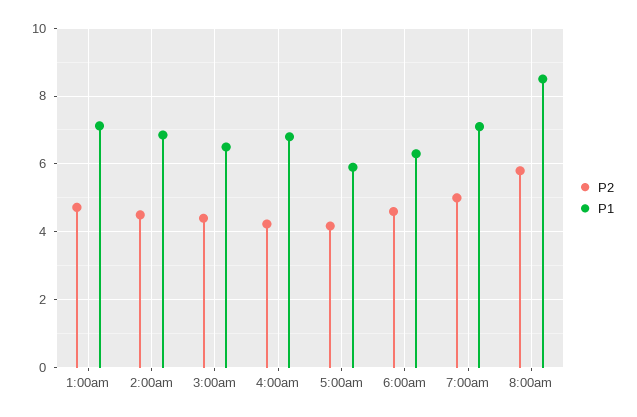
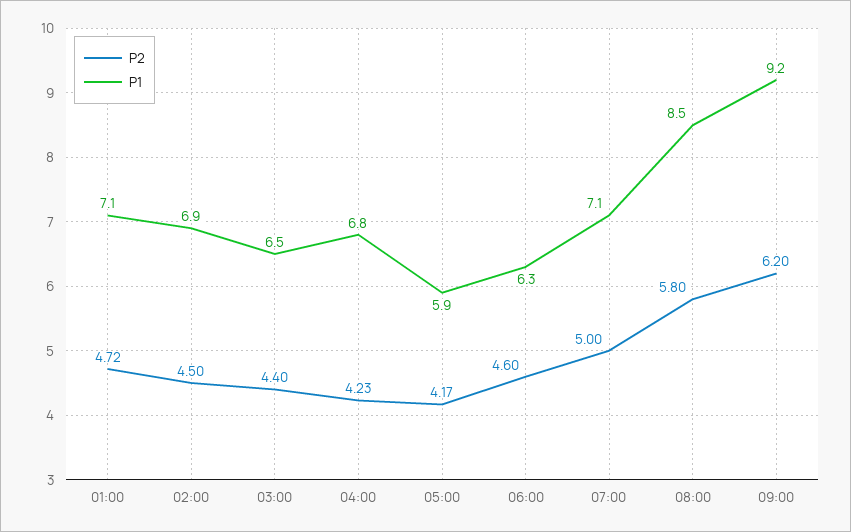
P2, 09:00: none -> 6.2
P1, 09:00: none -> 9.2

